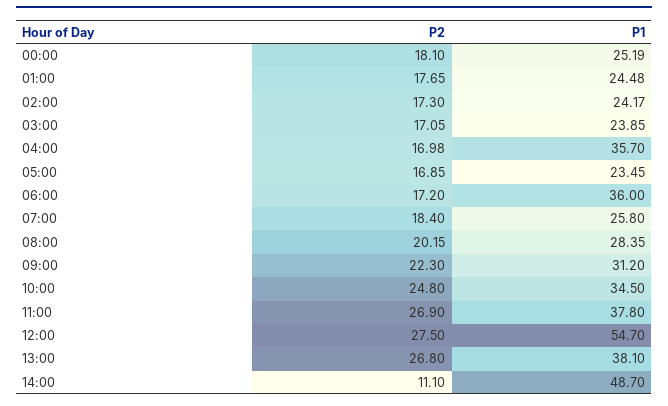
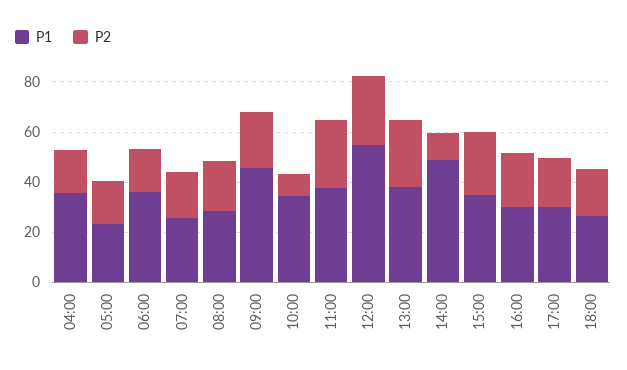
P2, 00:00: 18.1 -> none
P1, 00:00: 25.19 -> none
P2, 01:00: 17.65 -> none
P1, 01:00: 24.48 -> none
P2, 02:00: 17.3 -> none
P1, 02:00: 24.17 -> none
P2, 03:00: 17.05 -> none
P1, 03:00: 23.85 -> none
P1, 09:00: 31.2 -> 45
P2, 10:00: 24.8 -> 10
P1, 15:00: none -> 35
P2, 15:00: none -> 25
P1, 16:00: none -> 30
P2, 16:00: none -> 20
P1, 17:00: none -> 30
P2, 17:00: none -> 20
P1, 18:00: none -> 25
P2, 18:00: none -> 20

